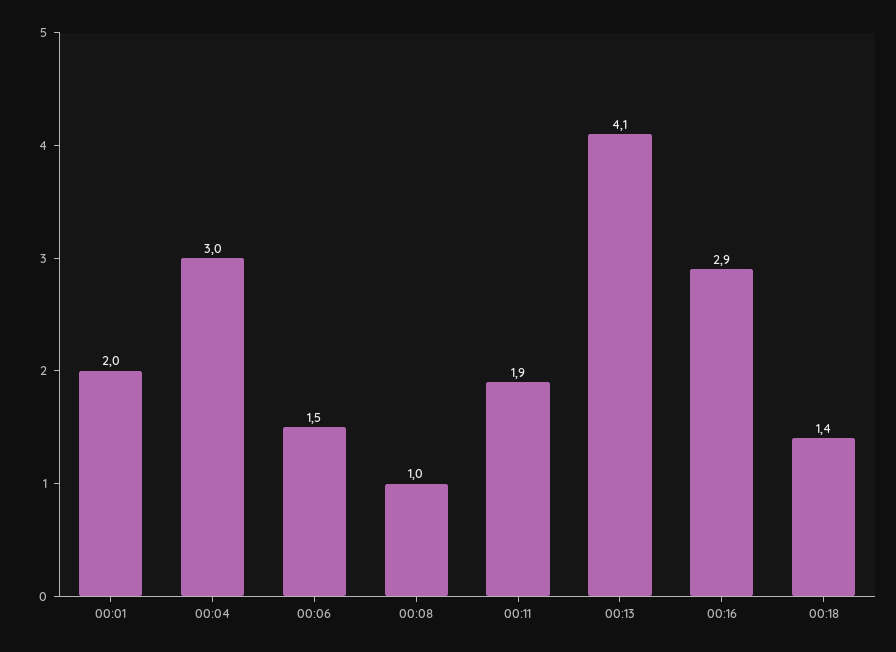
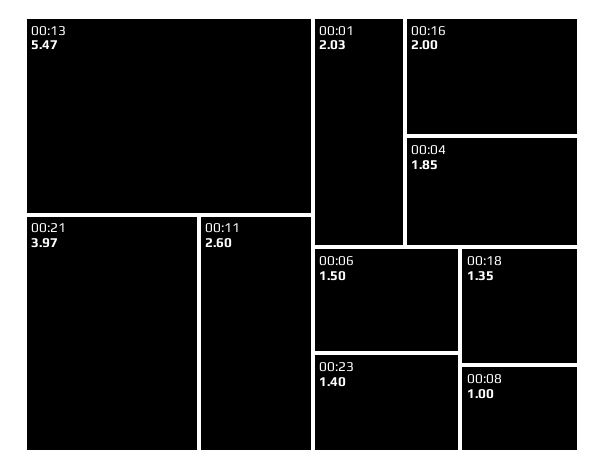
00:04: 3 -> 1.85
00:11: 1.9 -> 2.6
00:13: 4.1 -> 5.47
00:16: 2.9 -> 2
00:21: none -> 3.97
00:23: none -> 1.4

